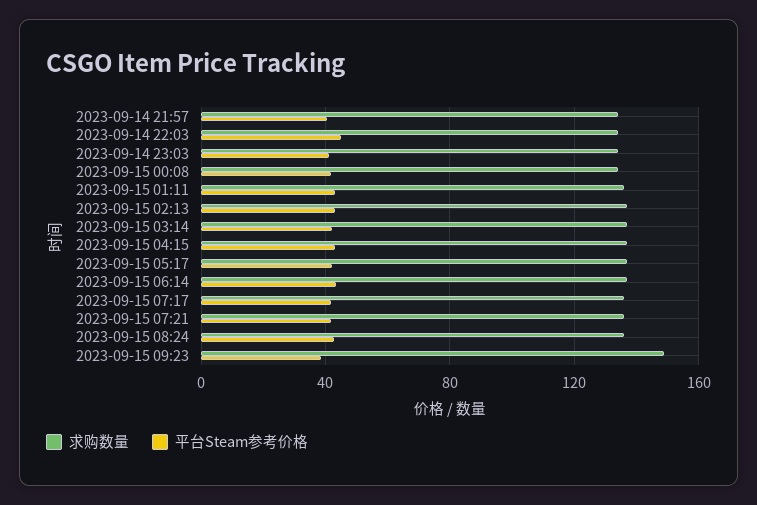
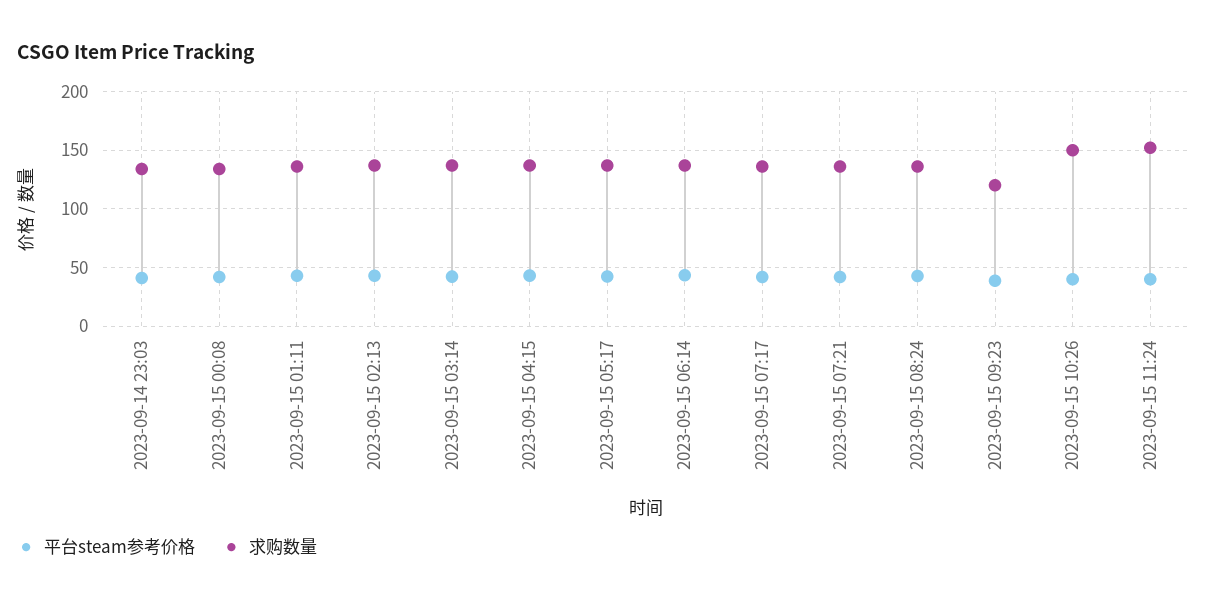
求购数量, 2023-09-14 21:57: 135 -> none
平台Steam参考价格, 2023-09-14 21:57: 40 -> none
求购数量, 2023-09-14 22:03: 135 -> none
平台Steam参考价格, 2023-09-14 22:03: 45 -> none
求购数量, 2023-09-15 09:23: 150 -> 120
平台Steam参考价格, 2023-09-15 10:26: none -> 40
求购数量, 2023-09-15 10:26: none -> 150
平台Steam参考价格, 2023-09-15 11:24: none -> 40
求购数量, 2023-09-15 11:24: none -> 150

